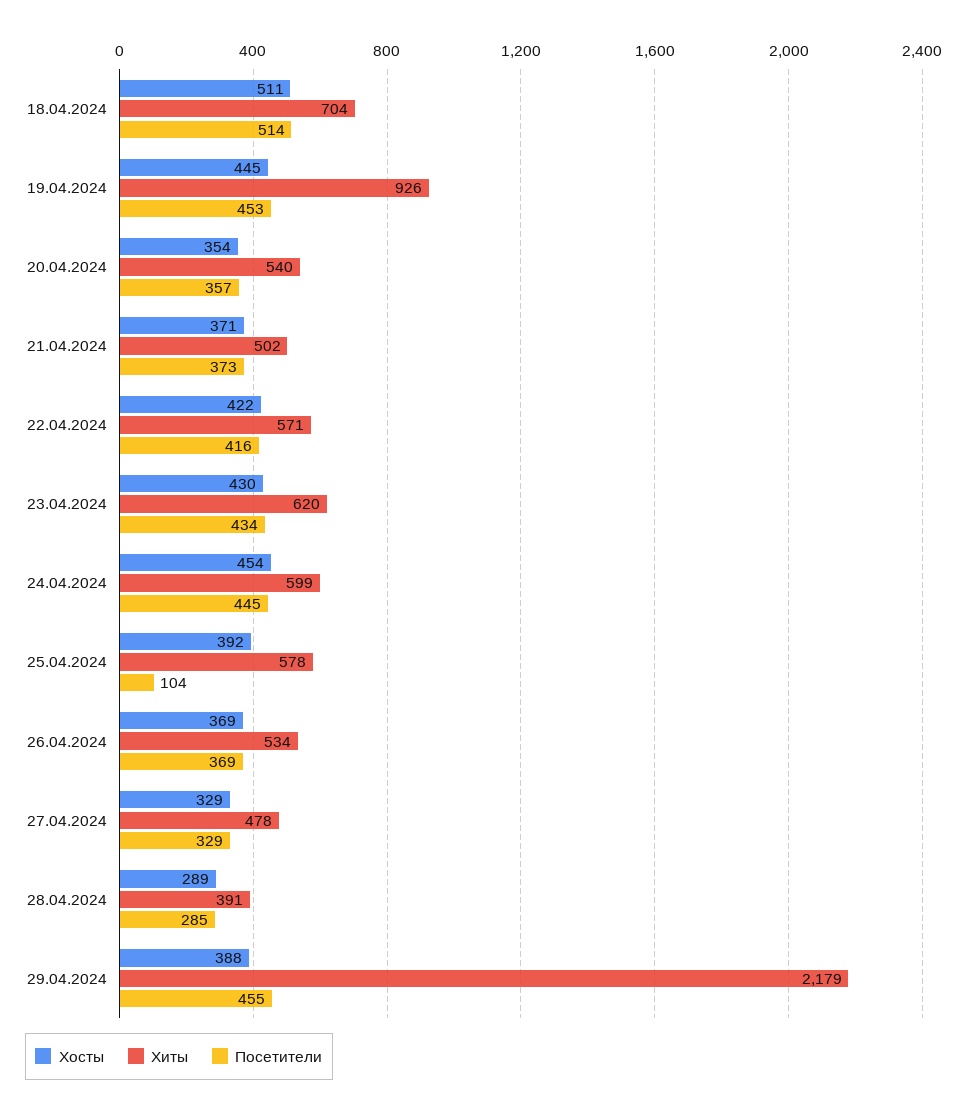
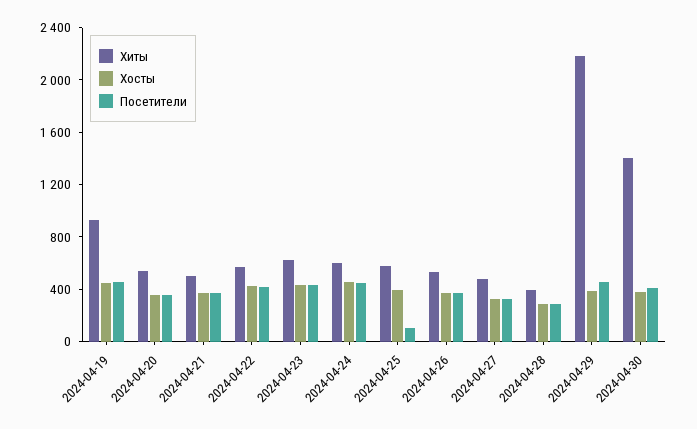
Хосты, 18.04.2024: 511 -> none
Хиты, 18.04.2024: 704 -> none
Посетители, 18.04.2024: 514 -> none
Хиты, 2024-04-30: none -> 1400
Хосты, 2024-04-30: none -> 400
Посетители, 2024-04-30: none -> 400

